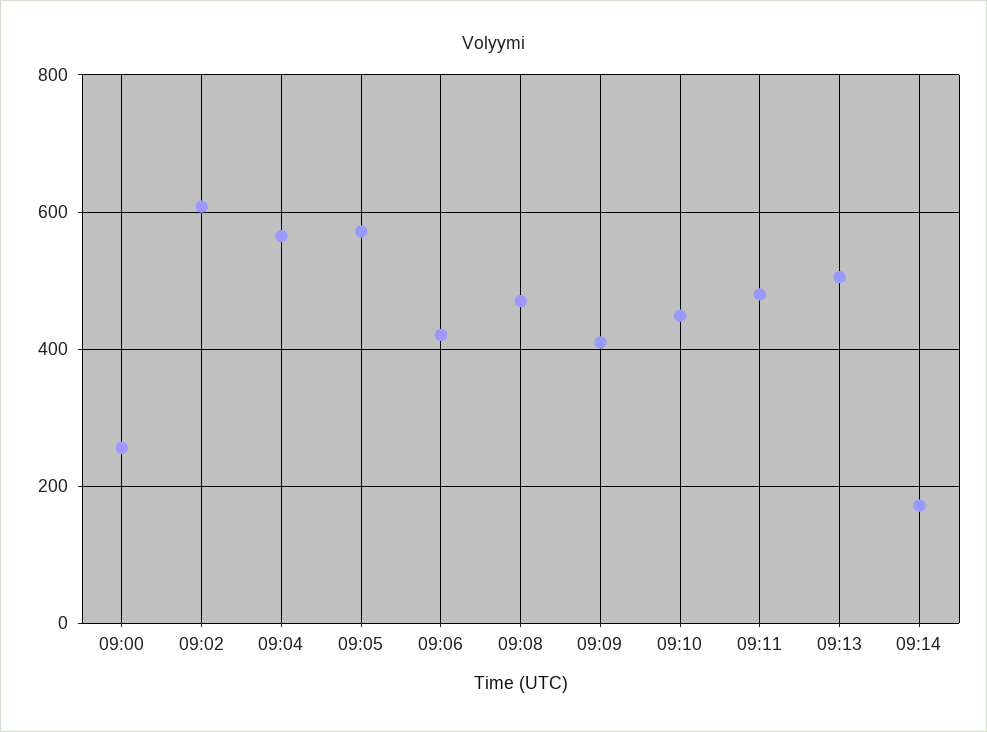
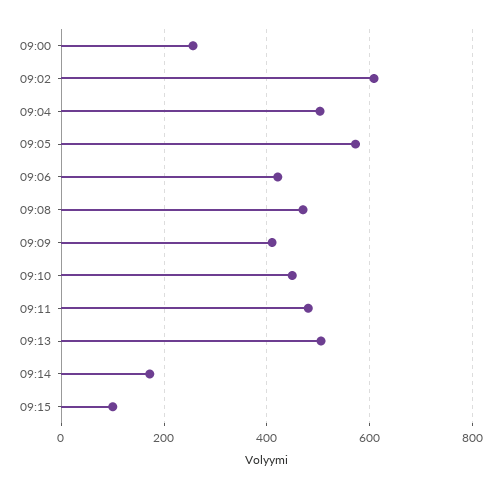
09:04: 560 -> 500
09:15: none -> 100

